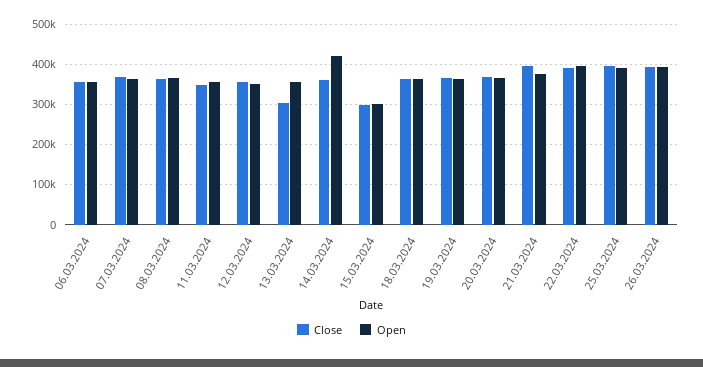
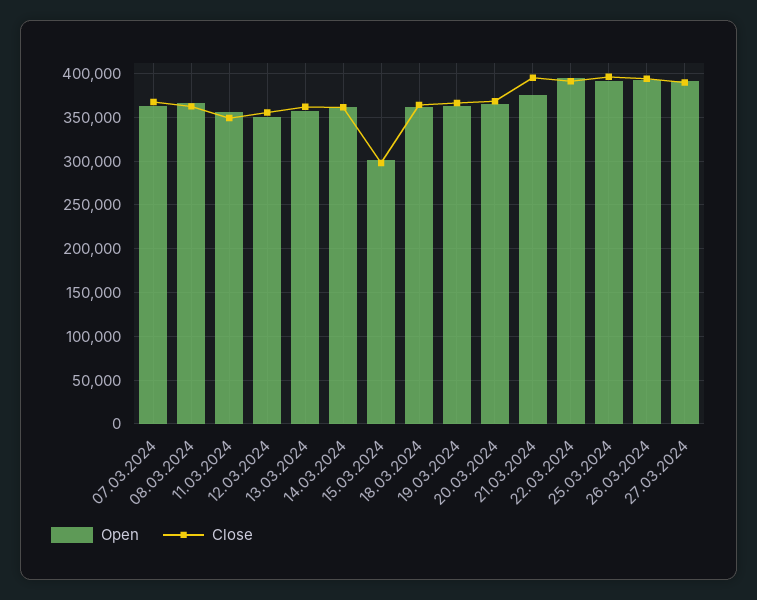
Close, 06.03.2024: 360000 -> none
Open, 06.03.2024: 360000 -> none
Close, 13.03.2024: 300000 -> 360000
Open, 14.03.2024: 420000 -> 360000
Open, 27.03.2024: none -> 390000
Close, 27.03.2024: none -> 390000

